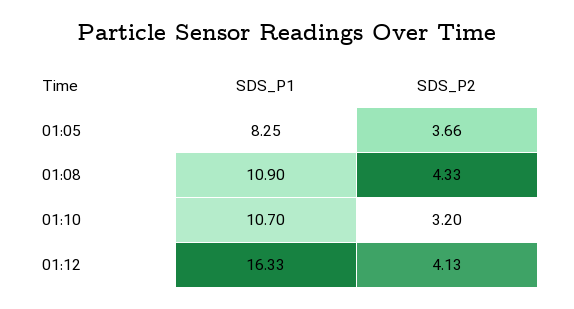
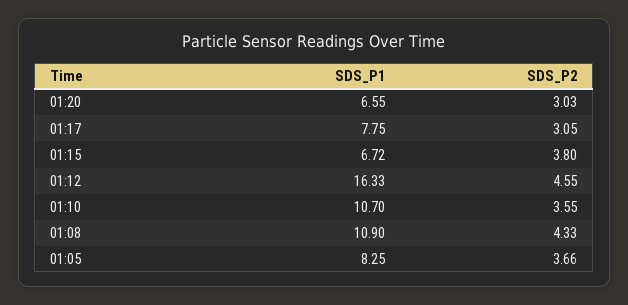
SDS_P2, 01:10: 3.2 -> 3.55
SDS_P2, 01:12: 4.13 -> 4.55
SDS_P1, 01:20: none -> 6.55
SDS_P2, 01:20: none -> 3.03
SDS_P1, 01:17: none -> 7.75
SDS_P2, 01:17: none -> 3.05
SDS_P1, 01:15: none -> 6.72
SDS_P2, 01:15: none -> 3.8

